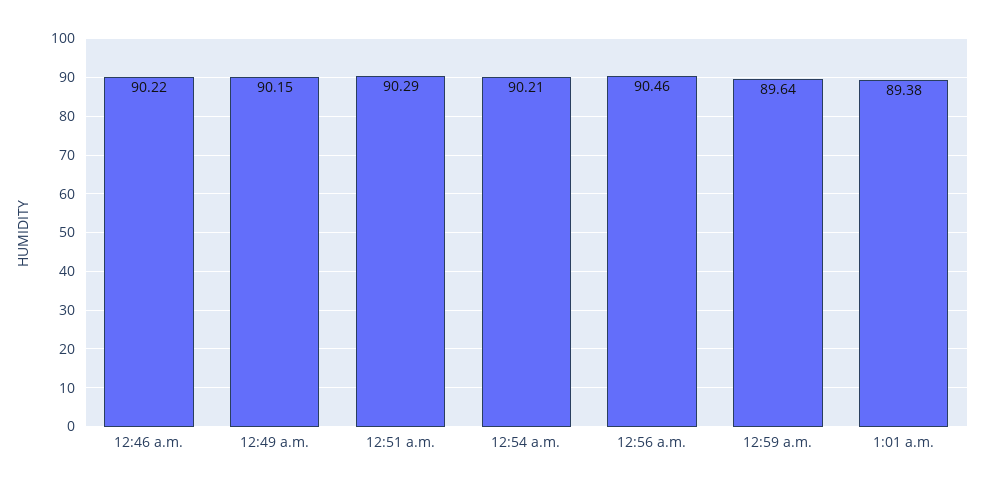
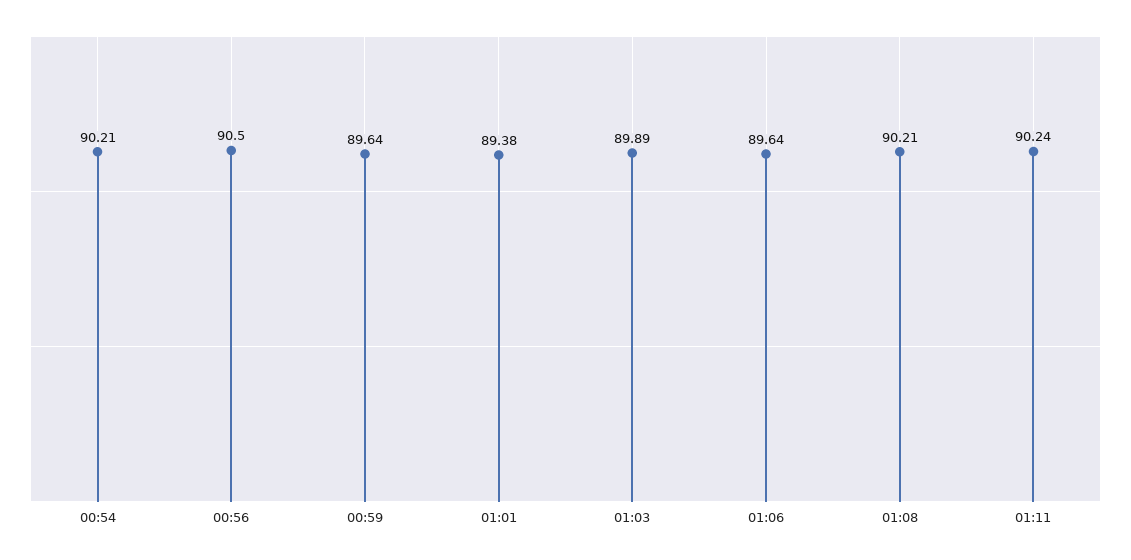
12:46 a.m.: 90.22 -> none
12:49 a.m.: 90.15 -> none
12:51 a.m.: 90.29 -> none
12:56 a.m.: 90.46 -> 90.5
01:03: none -> 89.89
01:06: none -> 89.64
01:08: none -> 90.21
01:11: none -> 90.24

